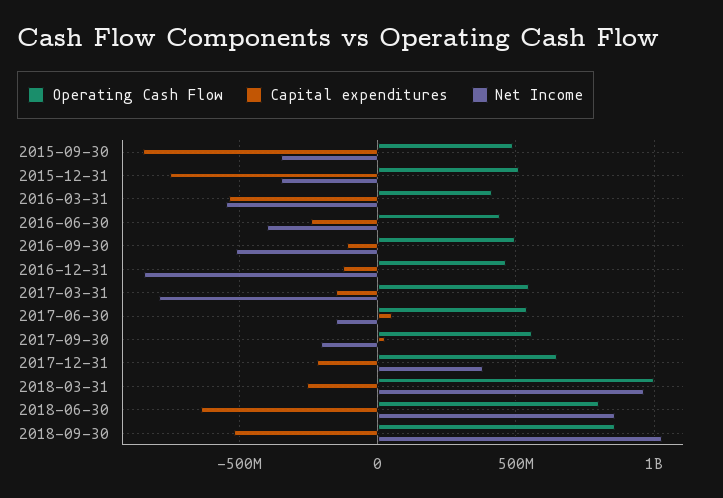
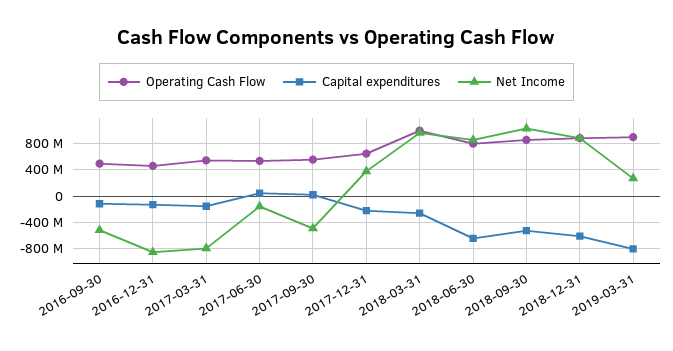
Operating Cash Flow, 2015-09-30: 500000000 -> none
Capital expenditures, 2015-09-30: -850000000 -> none
Net Income, 2015-09-30: -350000000 -> none
Operating Cash Flow, 2015-12-31: 500000000 -> none
Capital expenditures, 2015-12-31: -750000000 -> none
Net Income, 2015-12-31: -350000000 -> none
Operating Cash Flow, 2016-03-31: 400000000 -> none
Capital expenditures, 2016-03-31: -550000000 -> none
Net Income, 2016-03-31: -550000000 -> none
Operating Cash Flow, 2016-06-30: 450000000 -> none
Capital expenditures, 2016-06-30: -250000000 -> none
Net Income, 2016-06-30: -400000000 -> none
Net Income, 2017-09-30: -200000000 -> -500000000
Operating Cash Flow, 2018-12-31: none -> 900000000
Capital expenditures, 2018-12-31: none -> -600000000
Net Income, 2018-12-31: none -> 900000000
Operating Cash Flow, 2019-03-31: none -> 900000000
Capital expenditures, 2019-03-31: none -> -800000000
Net Income, 2019-03-31: none -> 300000000

